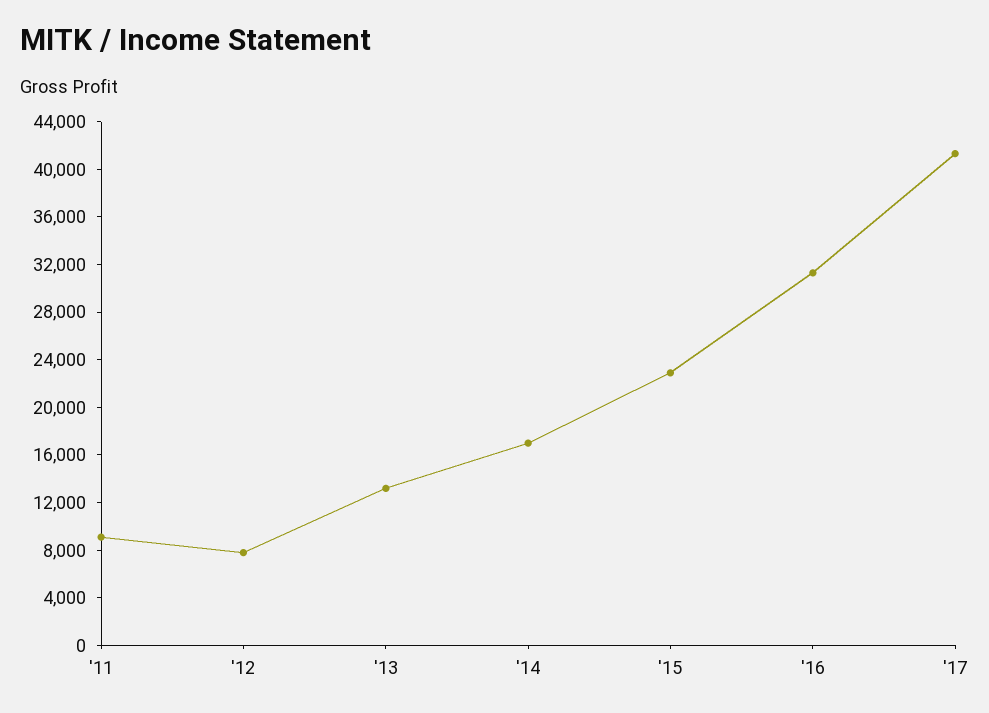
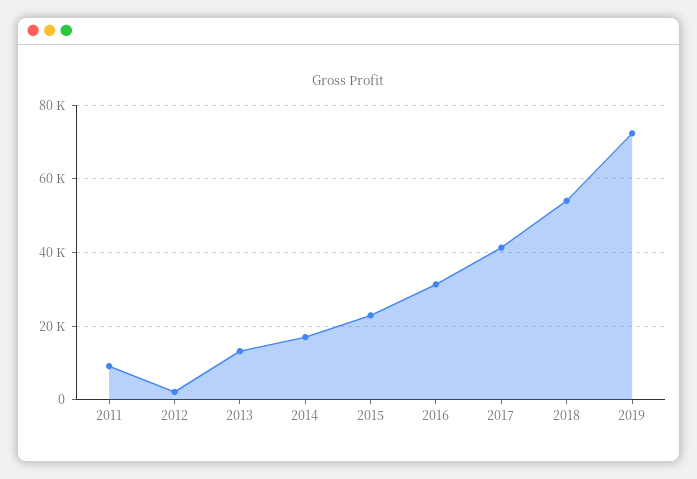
'12: 8000 -> 2000
2018: none -> 54000
2019: none -> 72000

